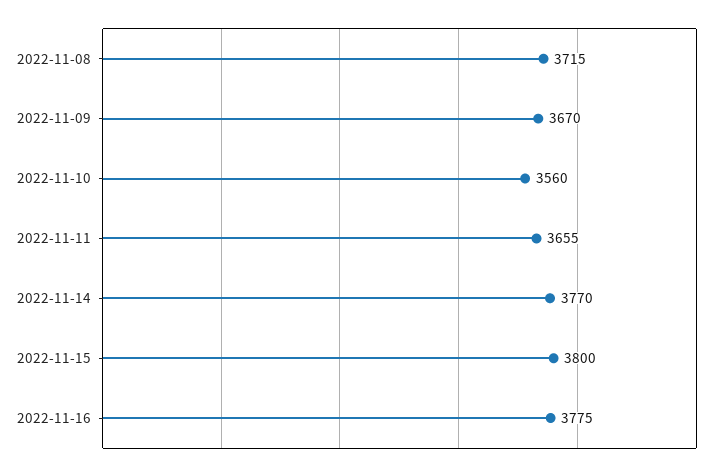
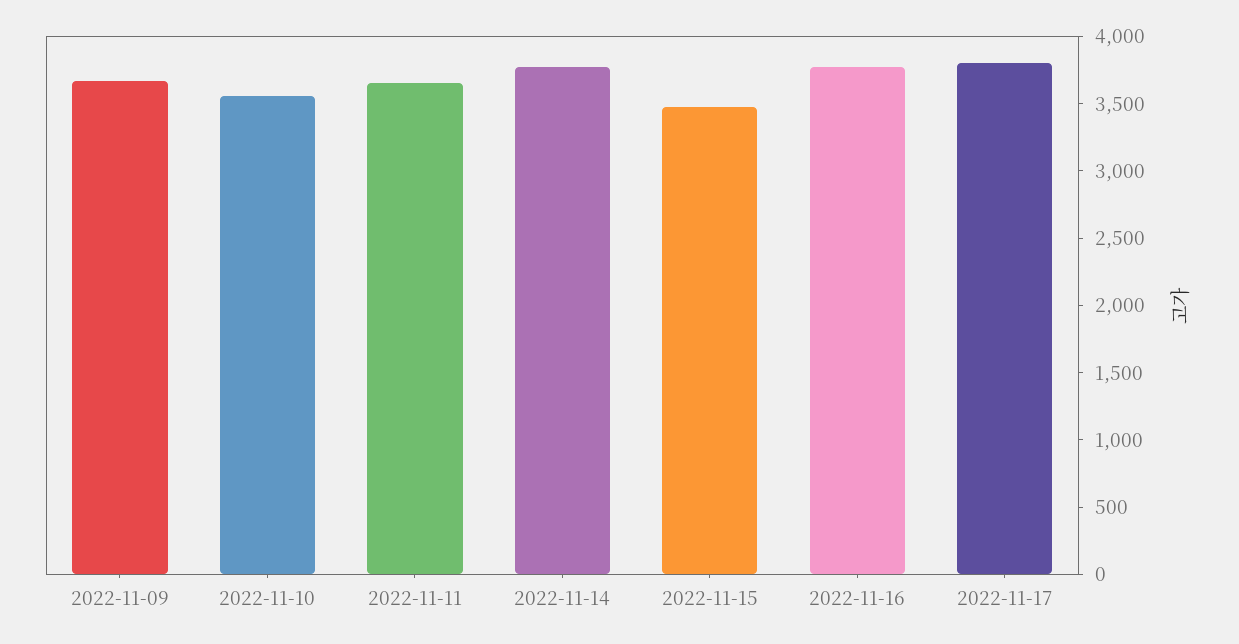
2022-11-08: 3715 -> none
2022-11-15: 3800 -> 3500
2022-11-17: none -> 3800

